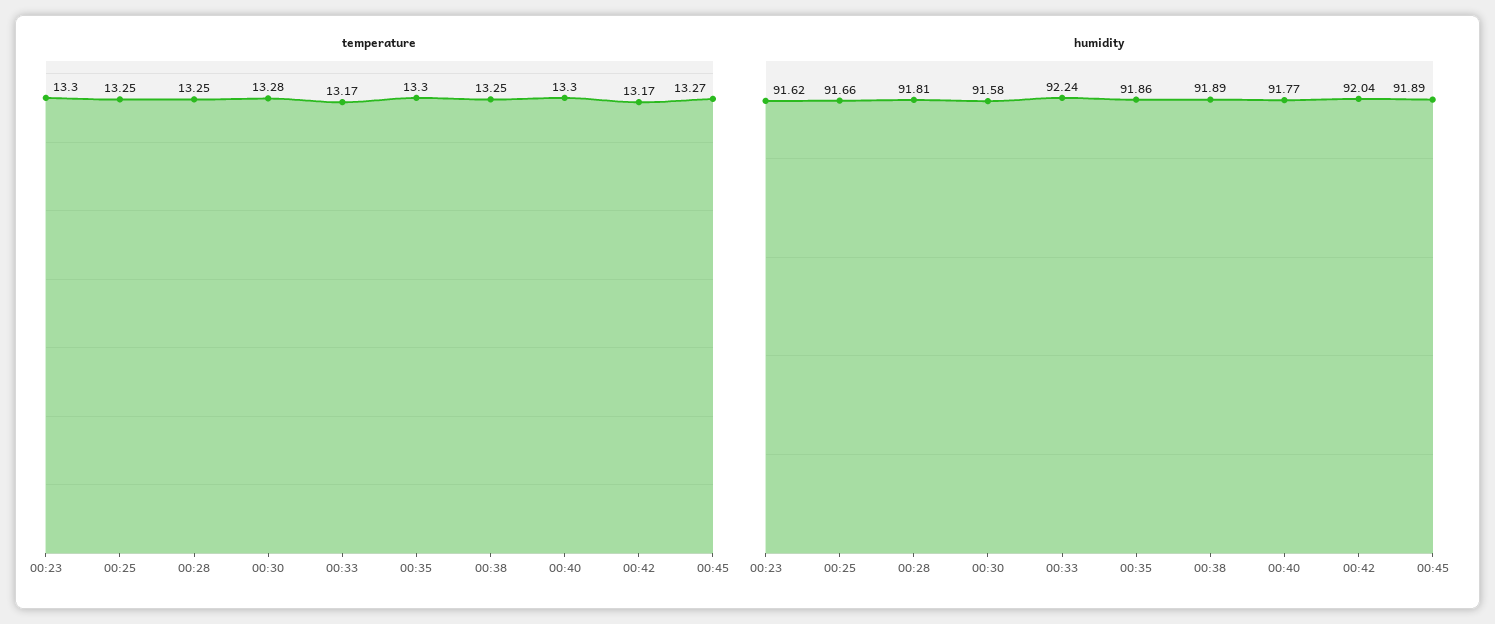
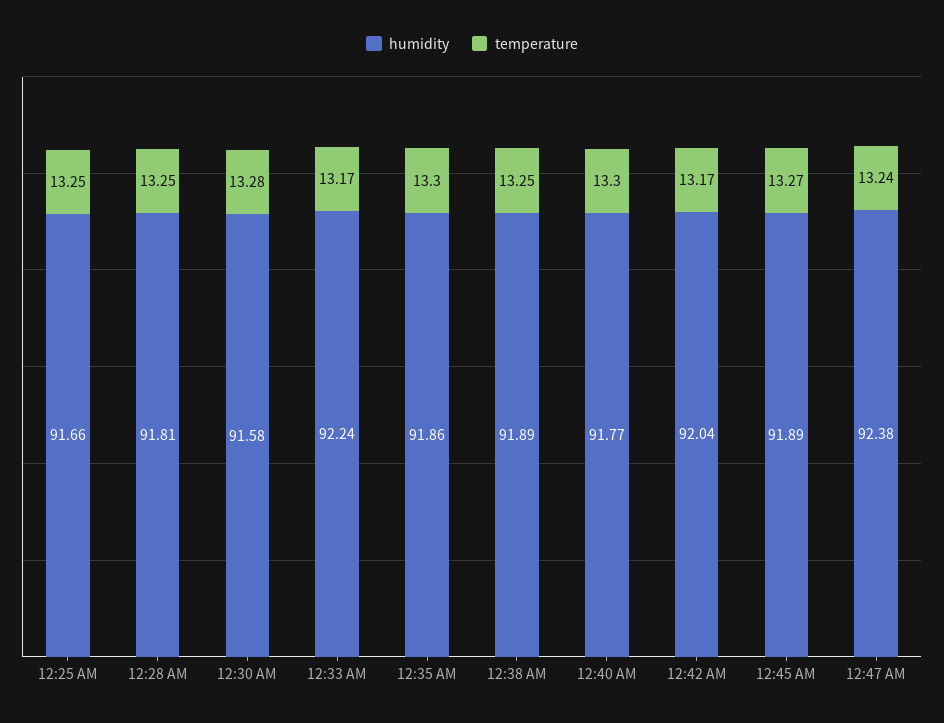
temperature, 00:23: 13.3 -> none
humidity, 00:23: 91.62 -> none
humidity, 12:47 AM: none -> 92.38
temperature, 12:47 AM: none -> 13.24

